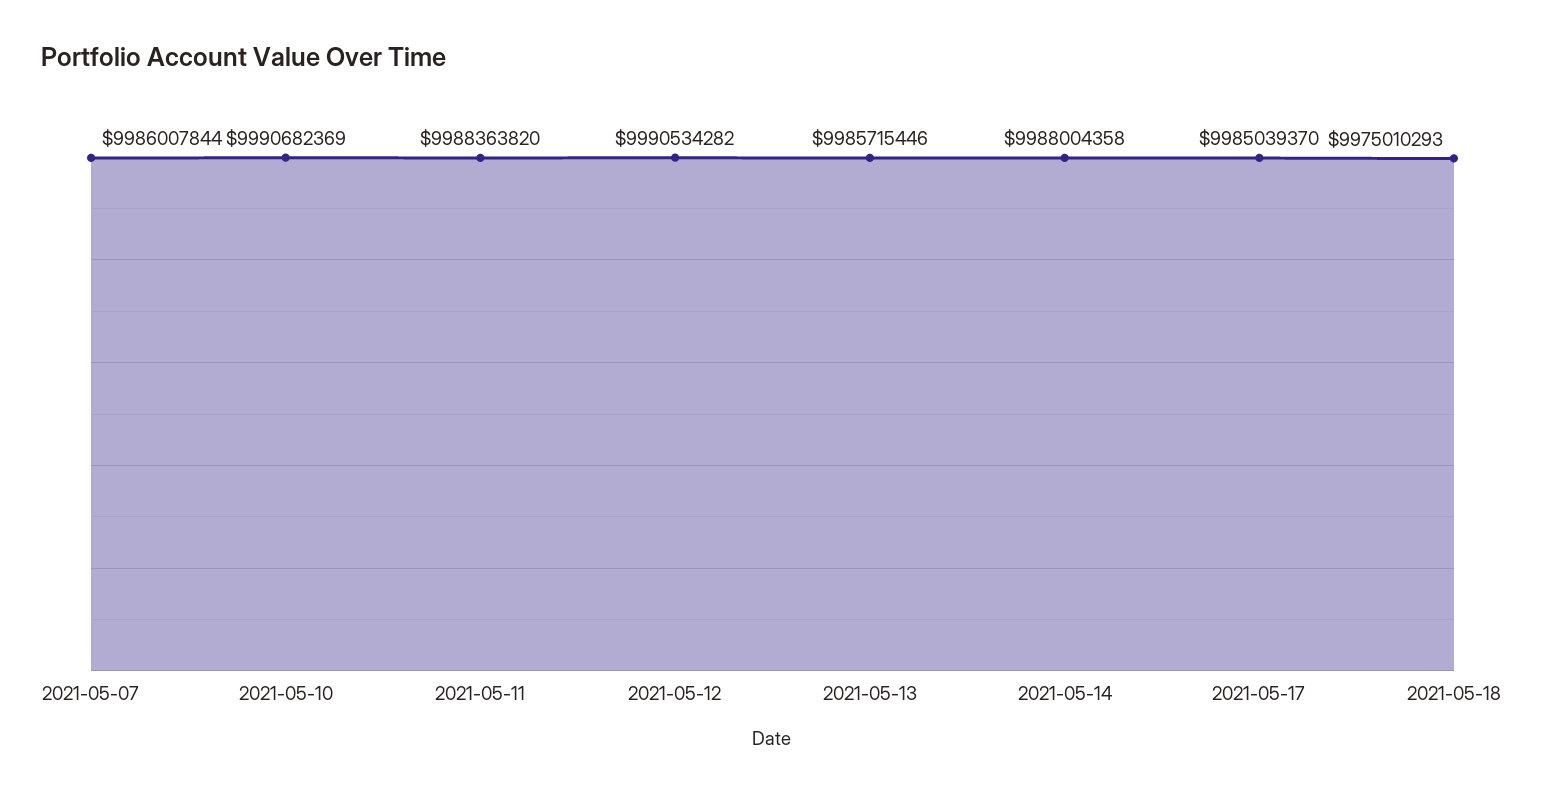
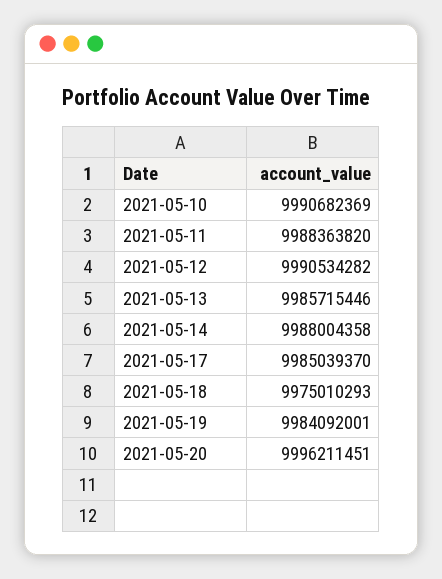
2021-05-07: 9986007844 -> none
2021-05-19: none -> 9984092001
2021-05-20: none -> 9996211451

